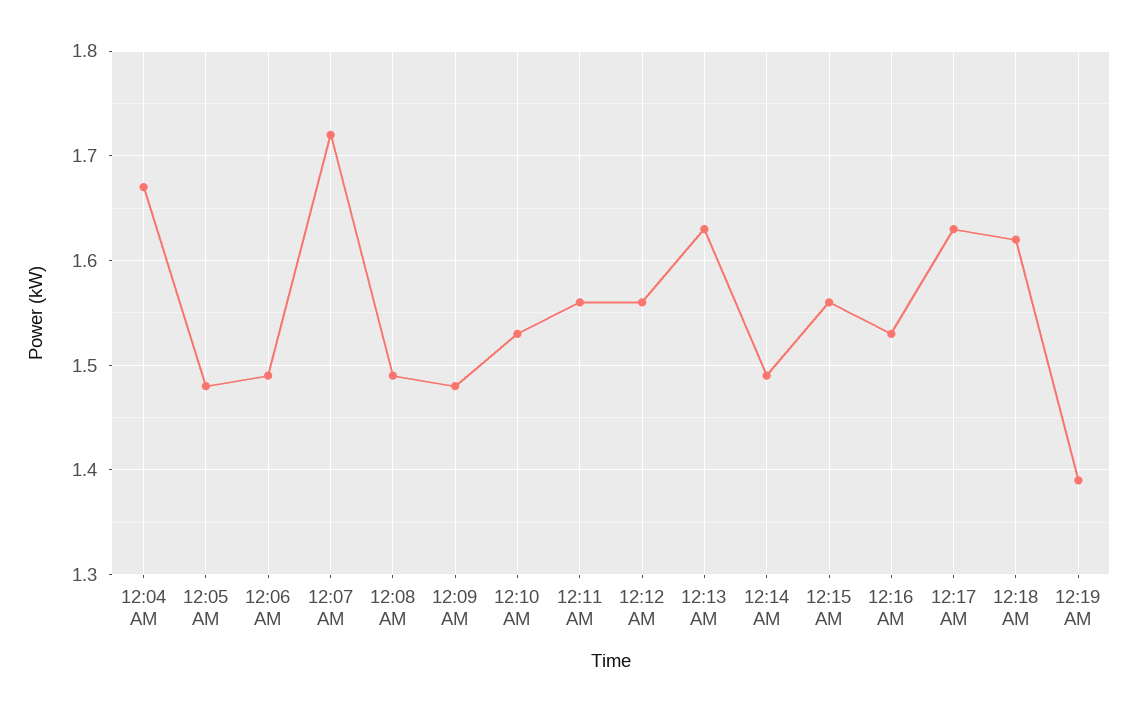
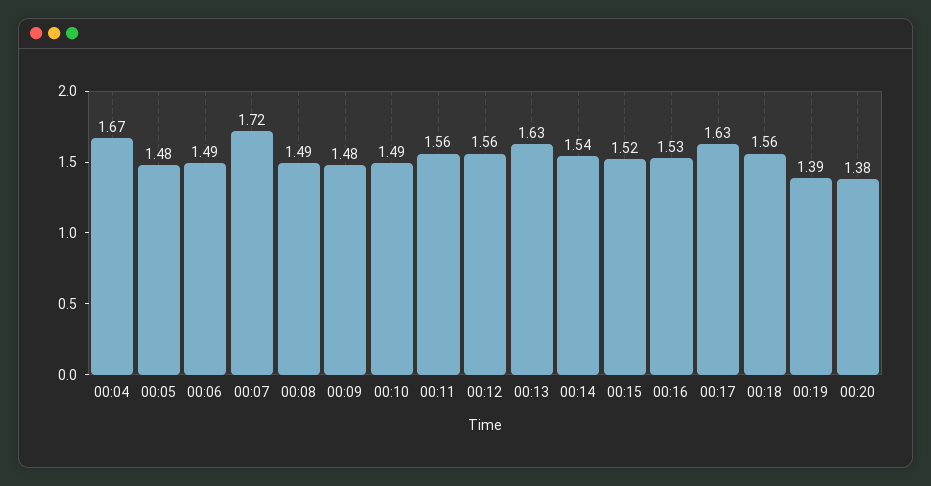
12:10 AM: 1.53 -> 1.49
12:14 AM: 1.49 -> 1.54
12:15 AM: 1.56 -> 1.52
12:18 AM: 1.62 -> 1.56
00:20: none -> 1.38

